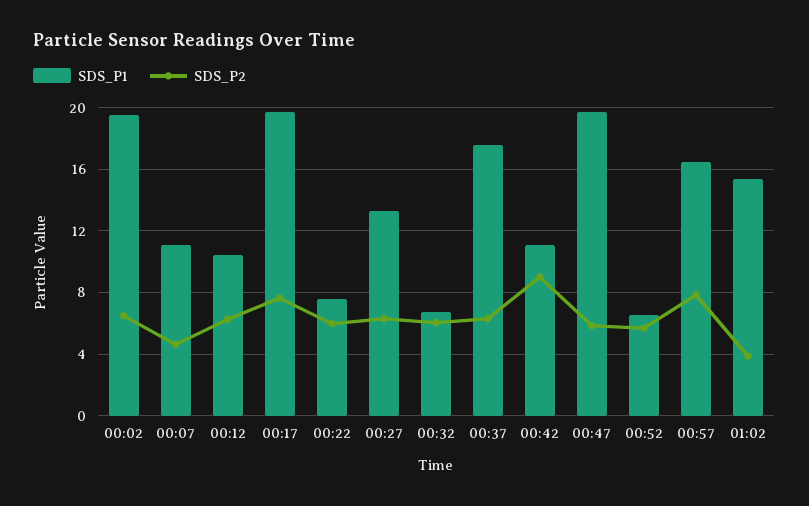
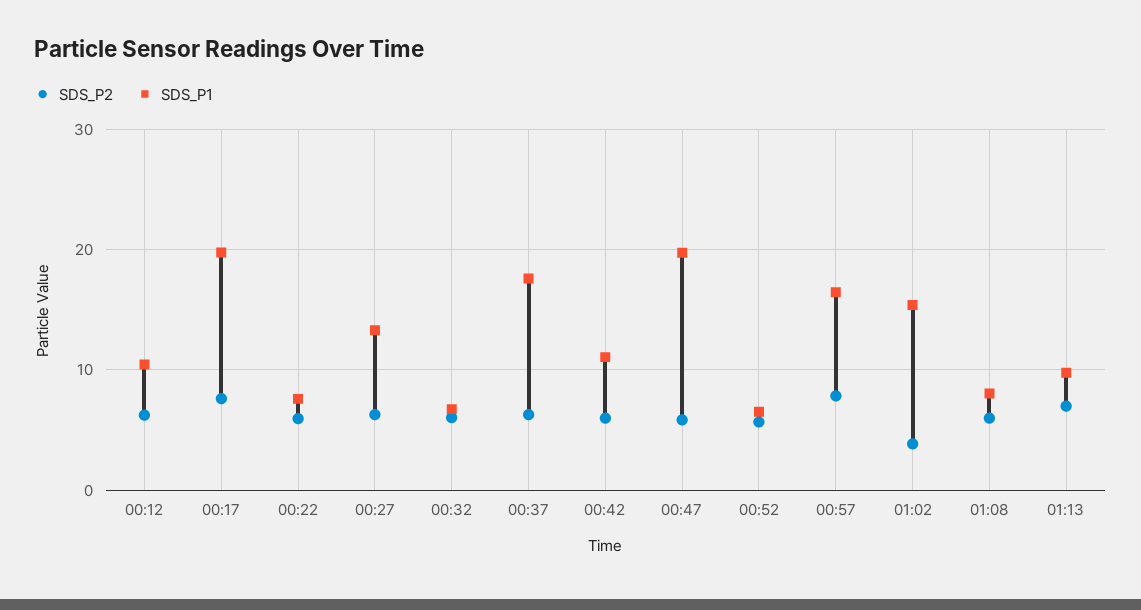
SDS_P1, 00:02: 19.5 -> none
SDS_P2, 00:02: 6.5 -> none
SDS_P1, 00:07: 11 -> none
SDS_P2, 00:07: 4.5 -> none
SDS_P2, 00:42: 9 -> 6
SDS_P2, 01:08: none -> 6
SDS_P1, 01:08: none -> 8
SDS_P2, 01:13: none -> 7
SDS_P1, 01:13: none -> 10

